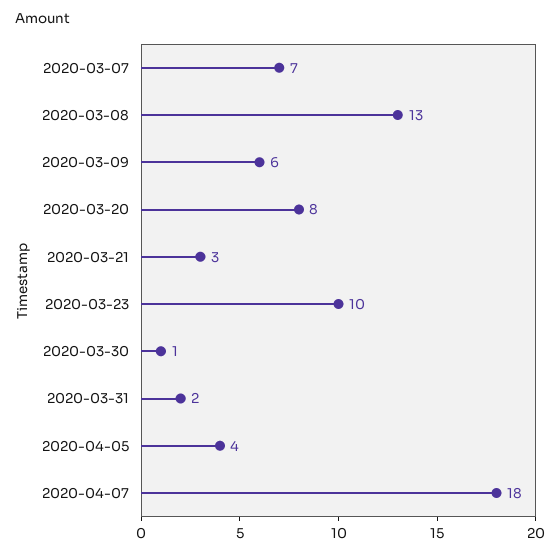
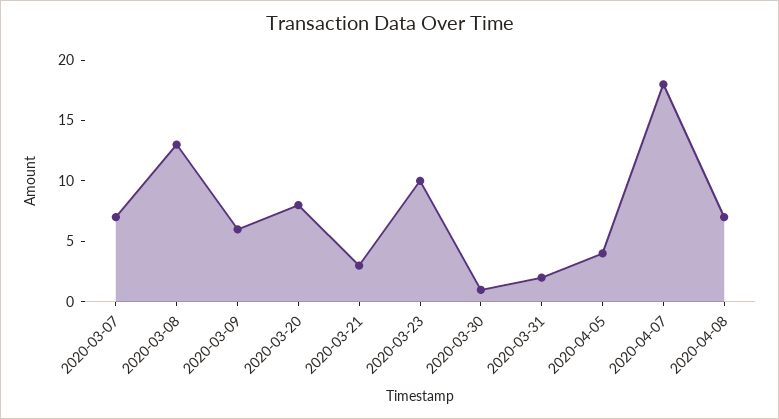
2020-04-08: none -> 7

